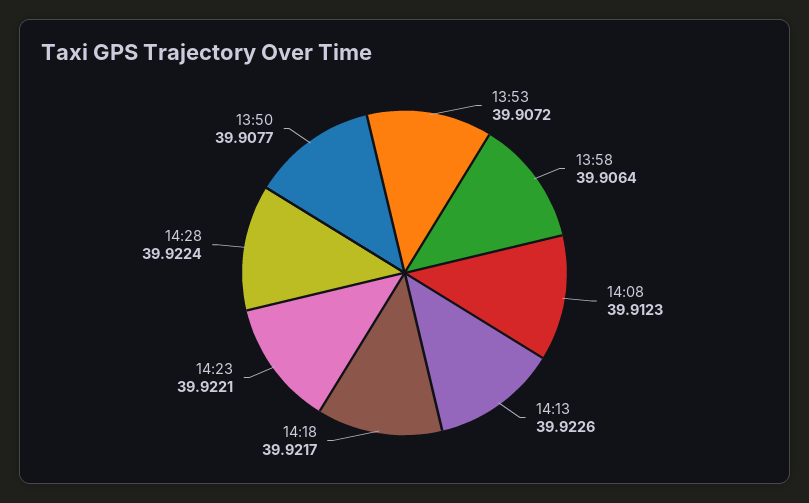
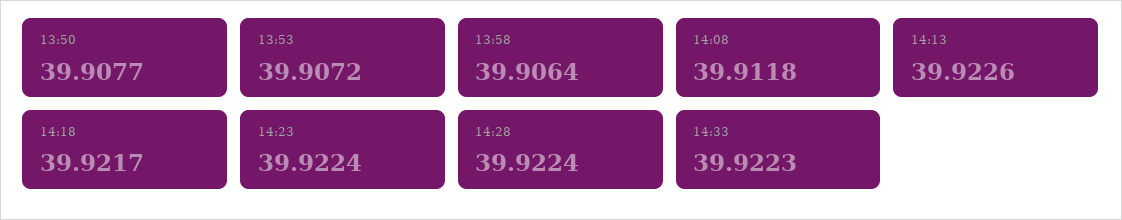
14:08: 39.9123 -> 39.9118
14:23: 39.9221 -> 39.9224
14:33: none -> 39.9223

